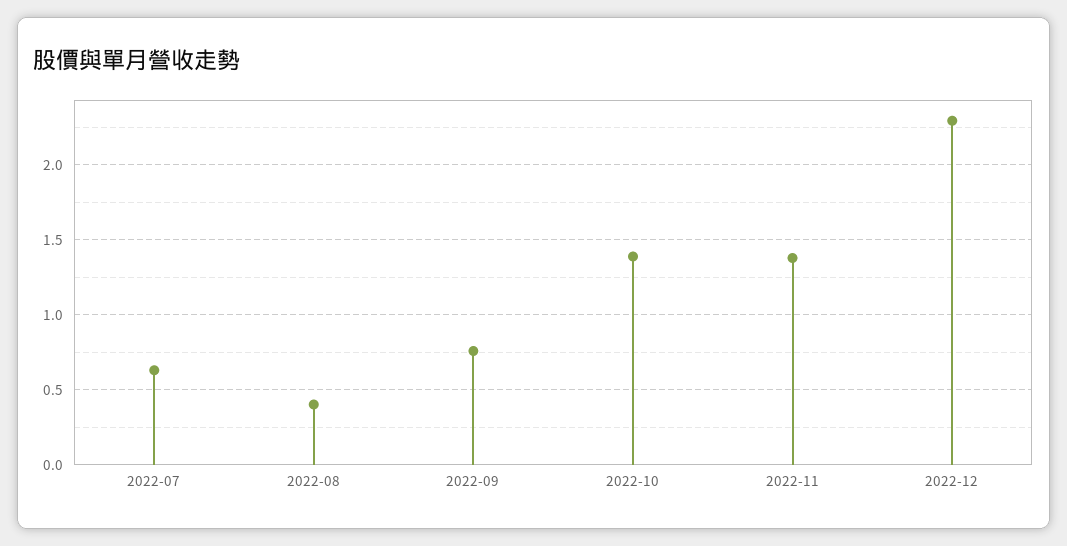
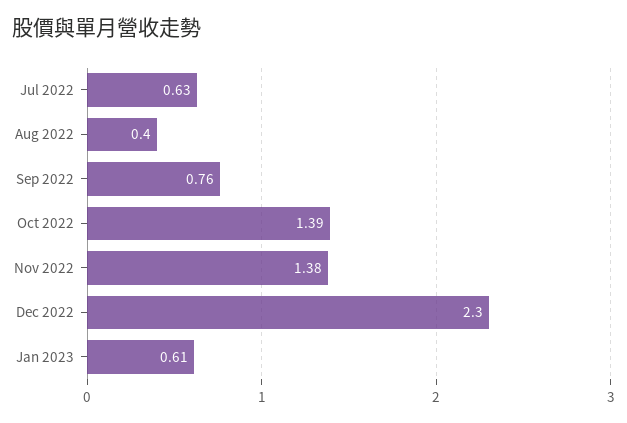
Jan 2023: none -> 0.61

